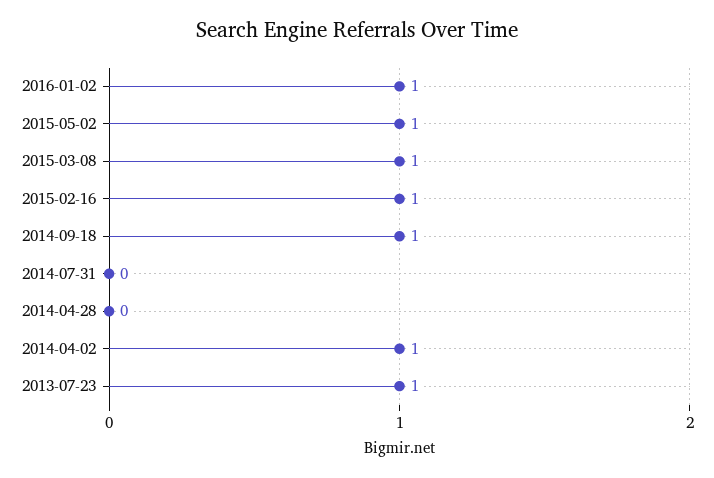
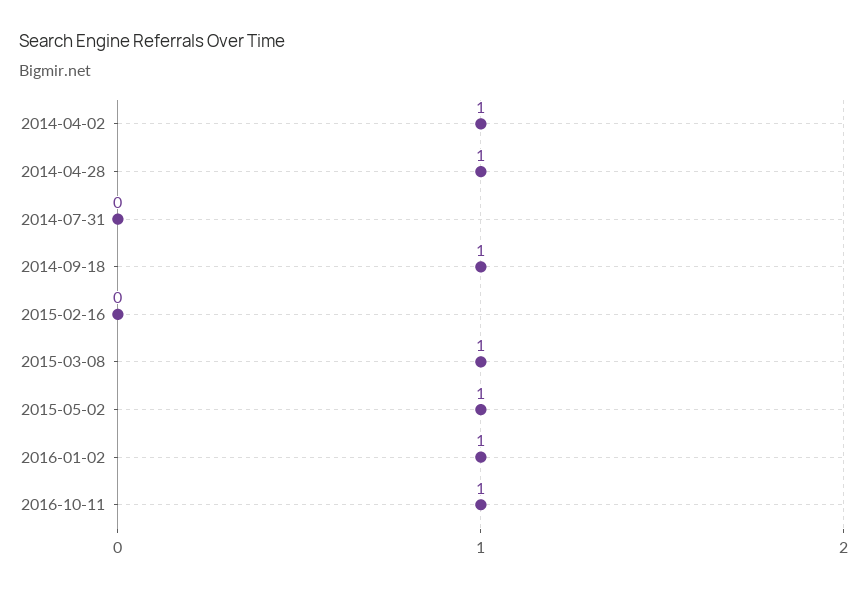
2015-02-16: 1 -> 0
2014-04-28: 0 -> 1
2013-07-23: 1 -> none
2016-10-11: none -> 1

